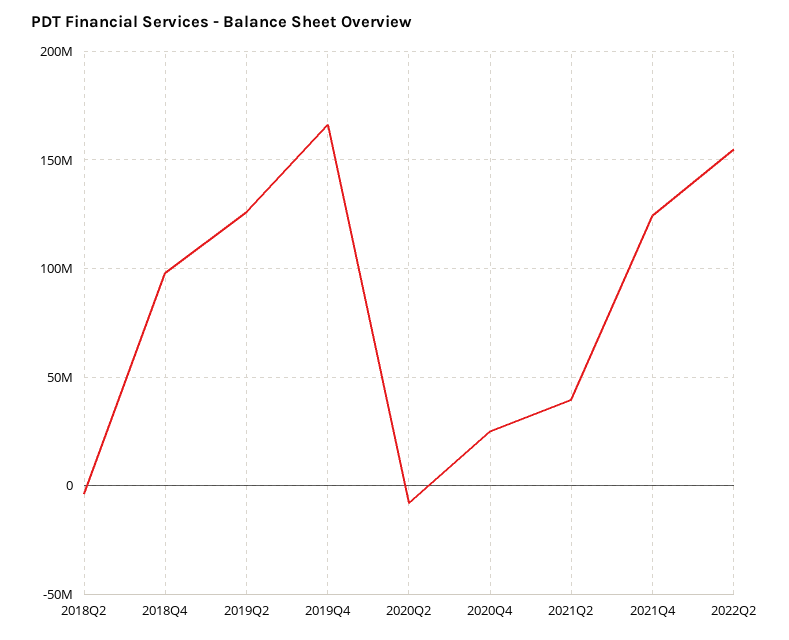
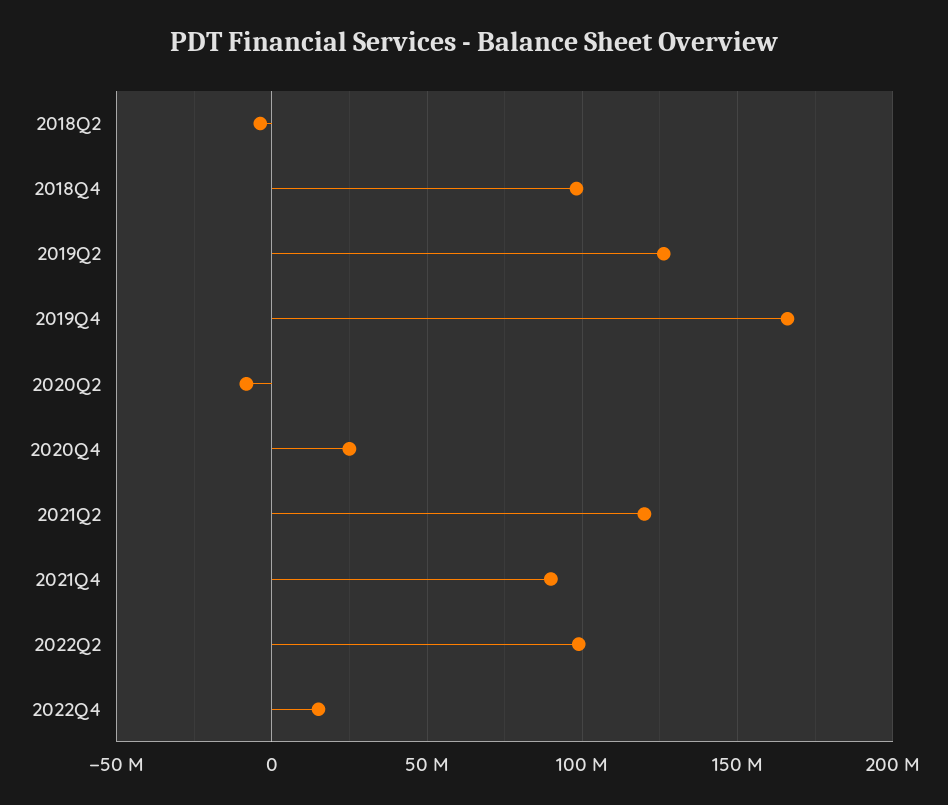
2021Q2: 40000000 -> 120000000
2021Q4: 125000000 -> 90000000
2022Q2: 155000000 -> 100000000
2022Q4: none -> 15000000

